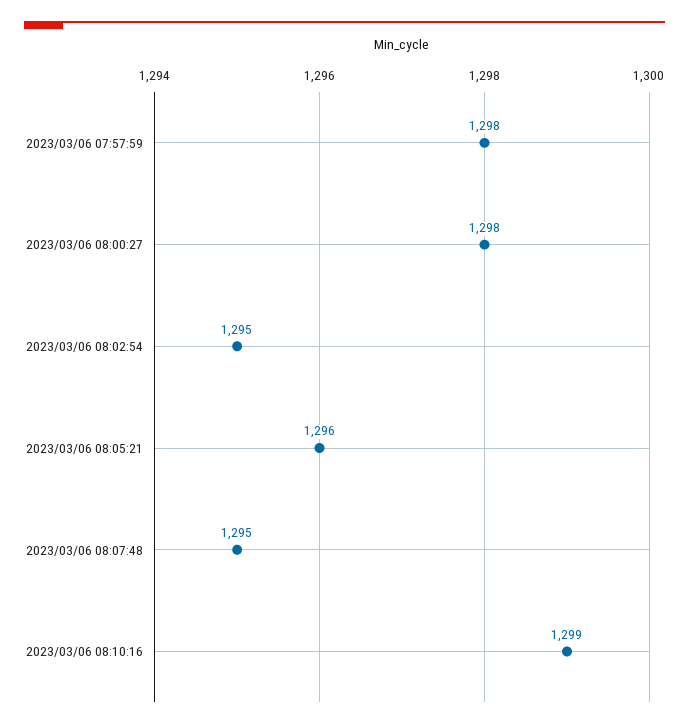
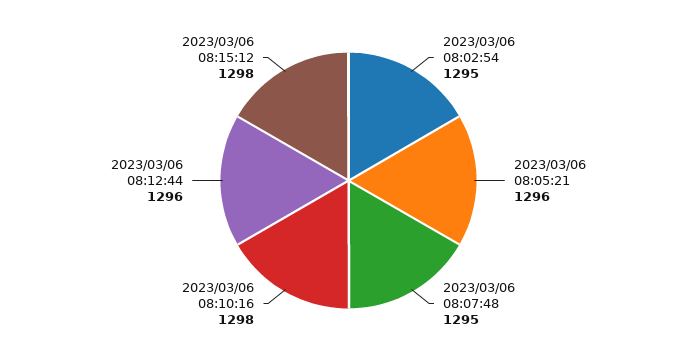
2023/03/06 07:57:59: 1298 -> none
2023/03/06 08:00:27: 1298 -> none
2023/03/06 08:10:16: 1299 -> 1298
2023/03/06 08:12:44: none -> 1296
2023/03/06 08:15:12: none -> 1298

